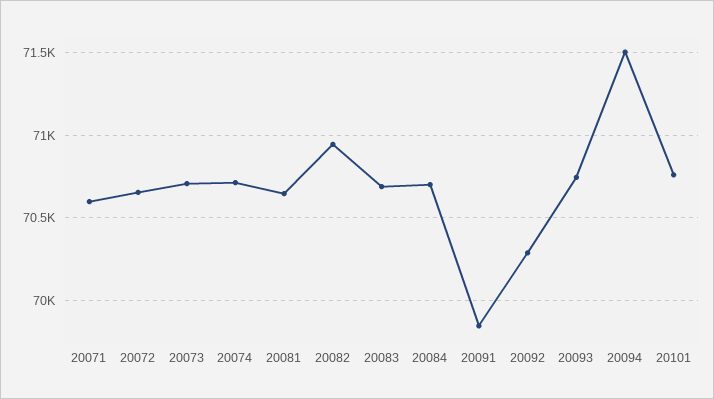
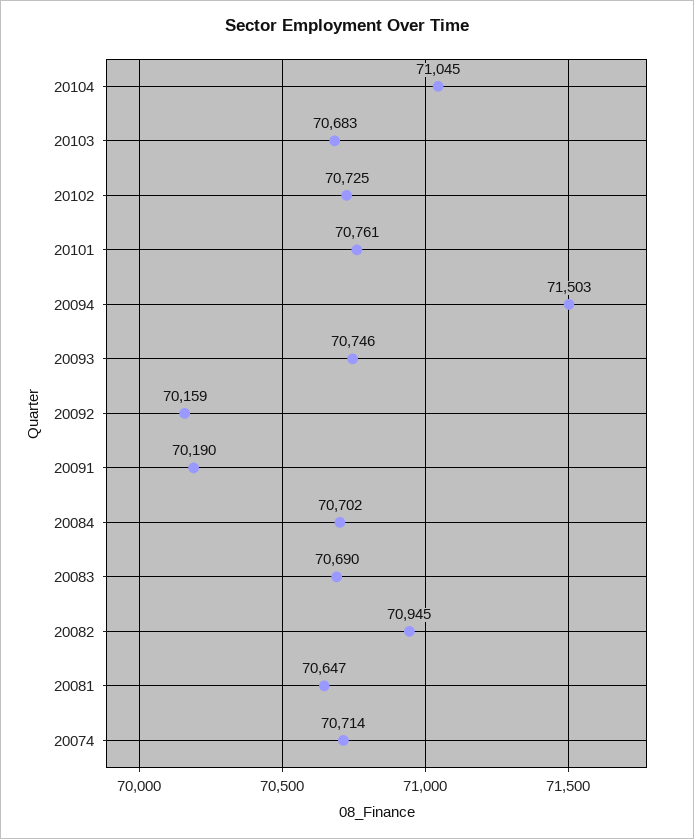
20071: 70600 -> none
20072: 70650 -> none
20073: 70700 -> none
20091: 69850 -> 70190
20092: 70300 -> 70159
20104: none -> 71045
20103: none -> 70683
20102: none -> 70725

